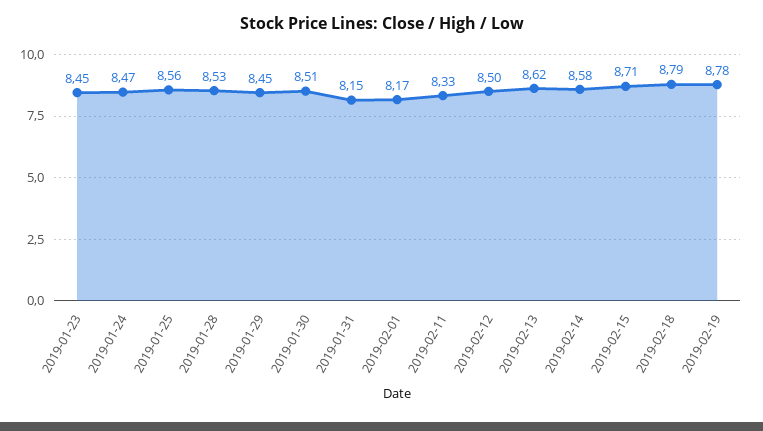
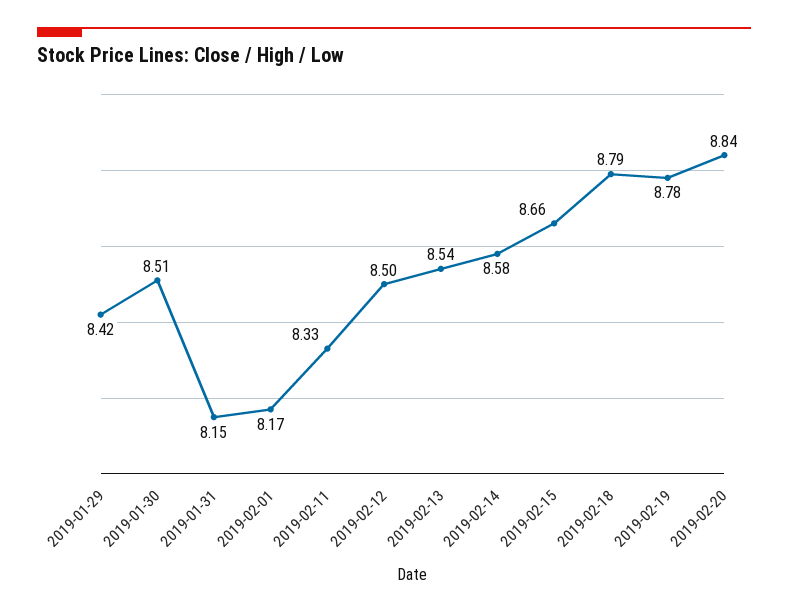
2019-01-23: 8.45 -> none
2019-01-24: 8.47 -> none
2019-01-25: 8.56 -> none
2019-01-28: 8.53 -> none
2019-01-29: 8.45 -> 8.42
2019-02-13: 8.62 -> 8.54
2019-02-15: 8.71 -> 8.66
2019-02-20: none -> 8.84

